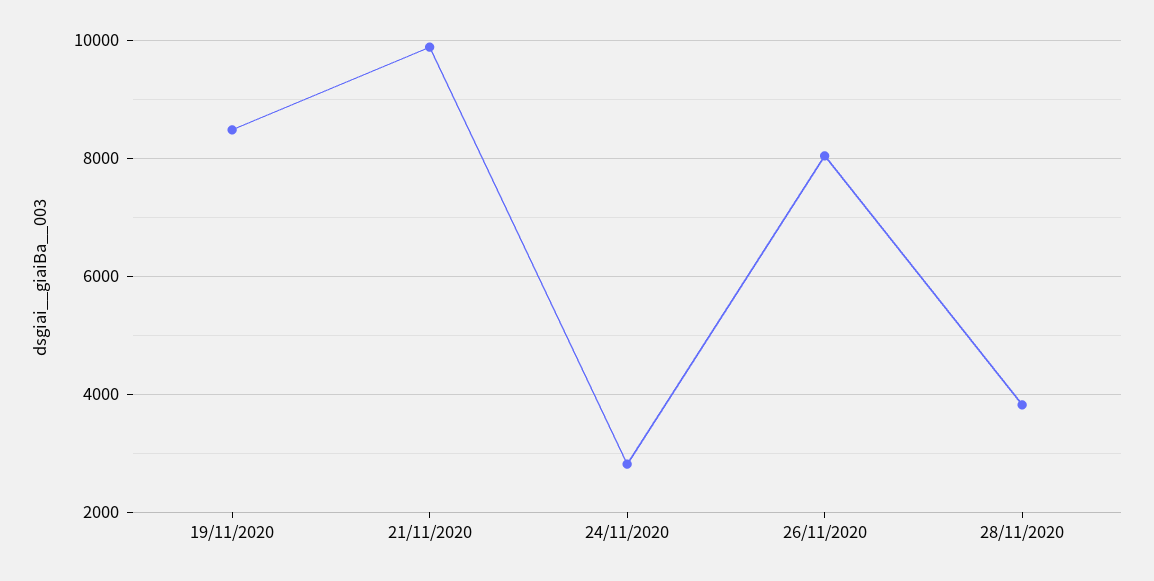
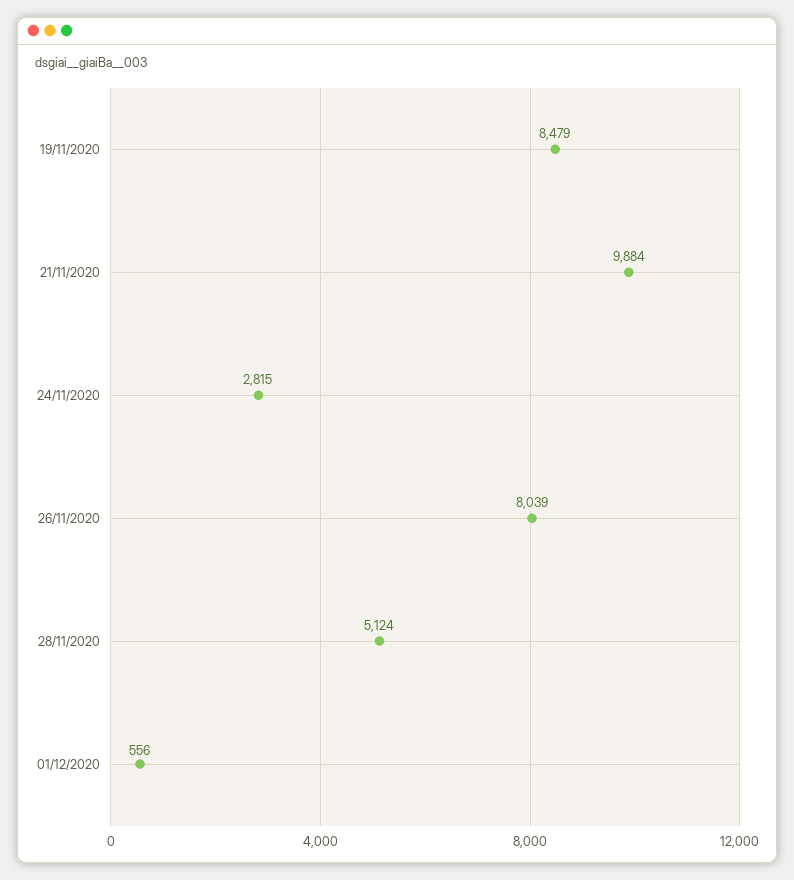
28/11/2020: 3800 -> 5124
01/12/2020: none -> 556

